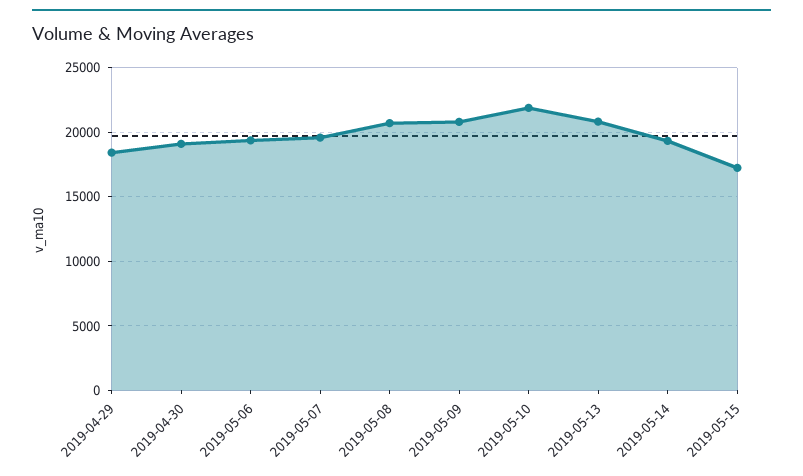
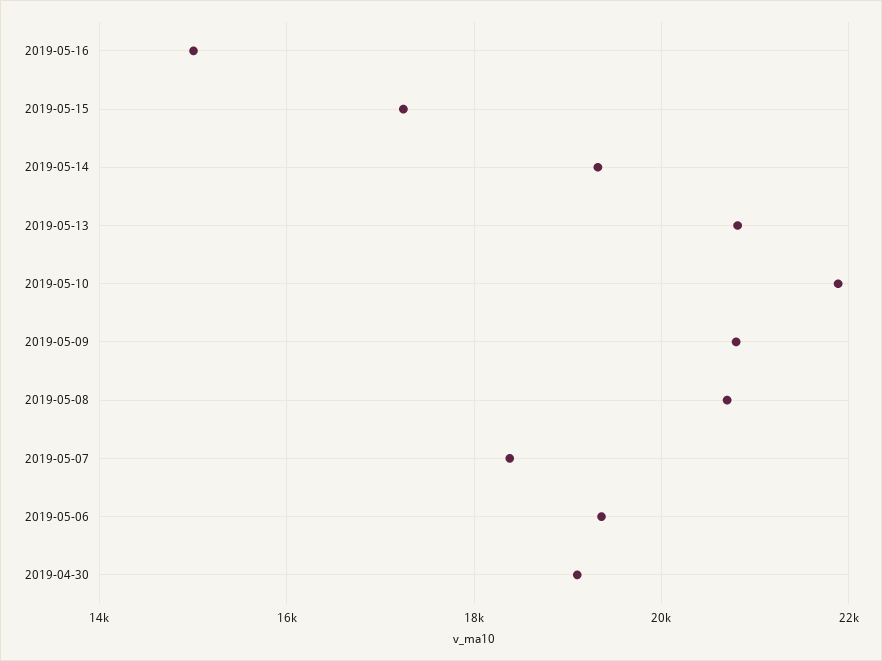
2019-04-29: 18500 -> none
2019-05-07: 19500 -> 18400
2019-05-16: none -> 15000

